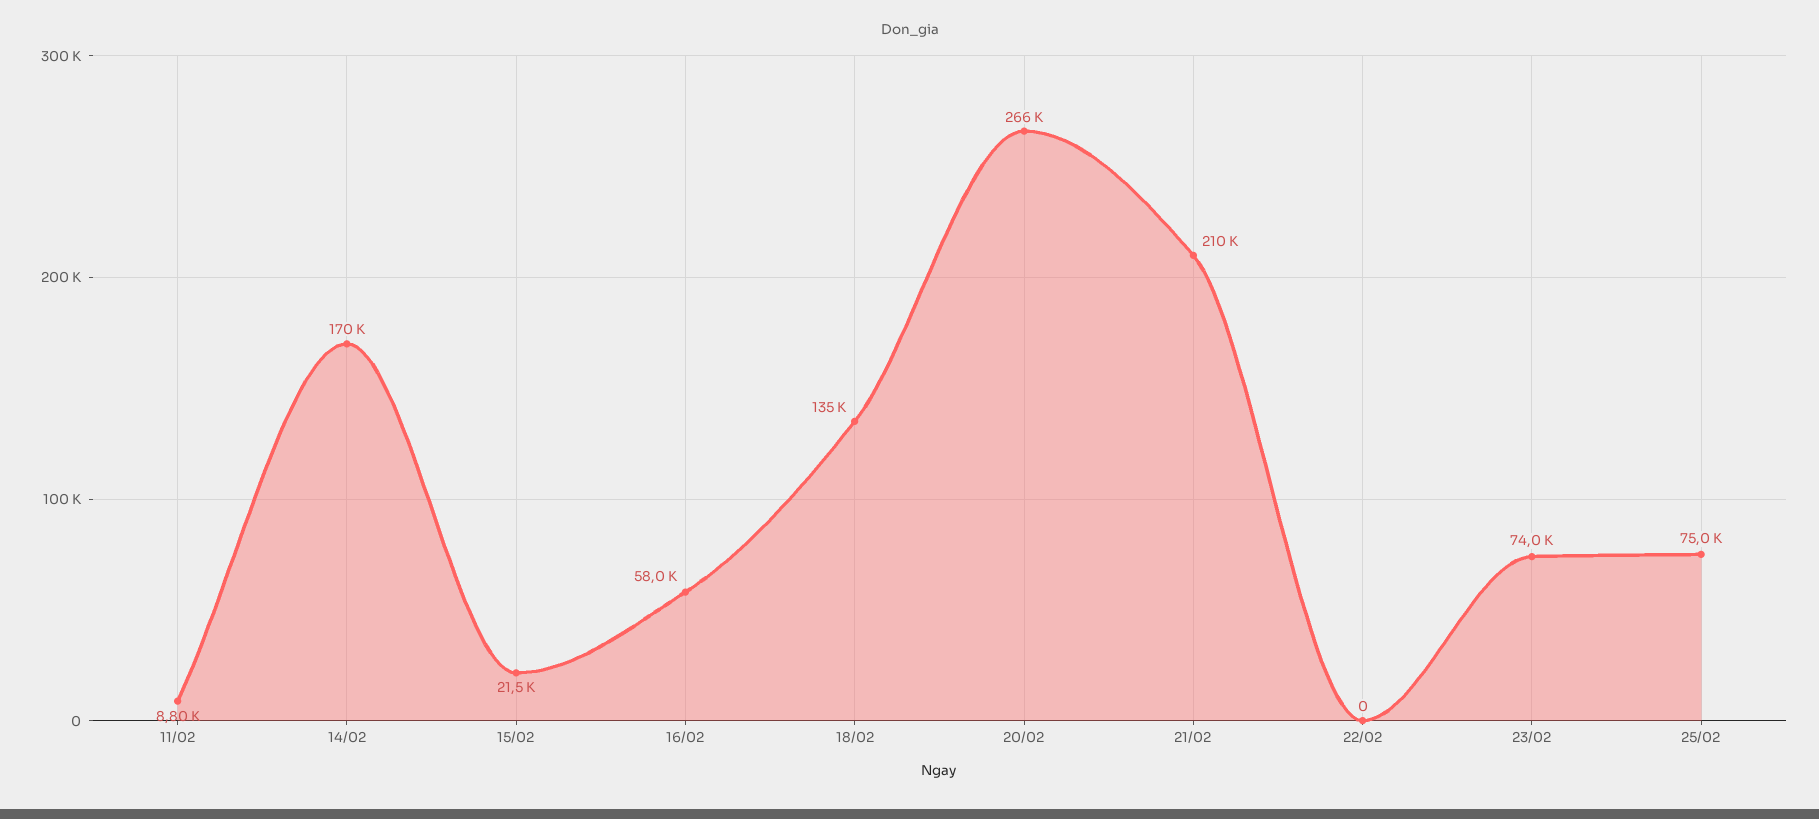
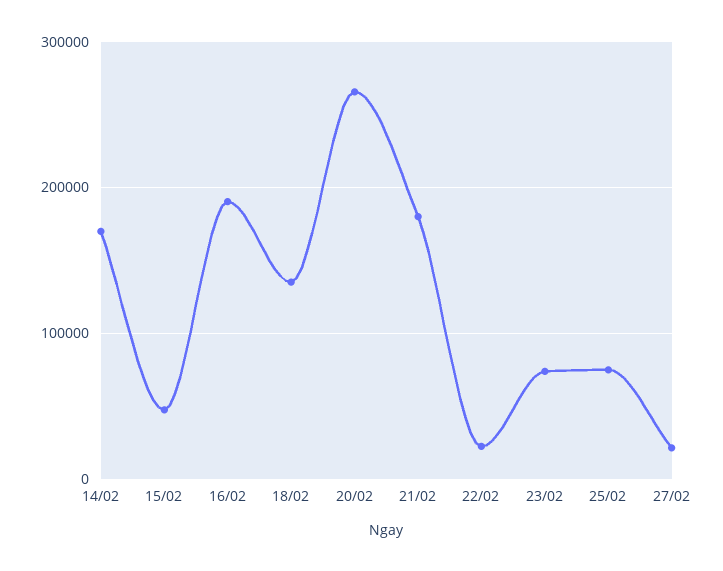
11/02: 8800 -> none
15/02: 21500 -> 50000
16/02: 58000 -> 190000
21/02: 210000 -> 180000
22/02: 0 -> 20000
27/02: none -> 20000

